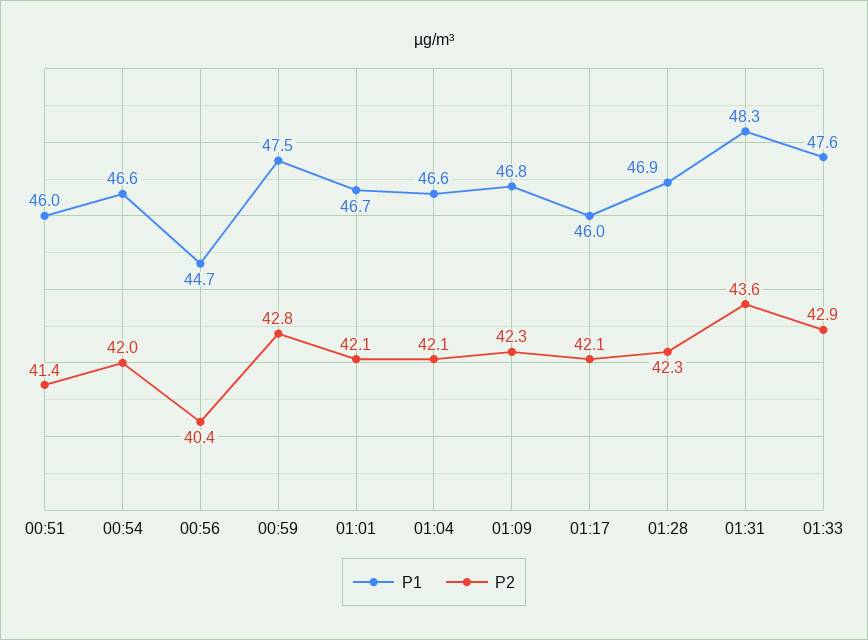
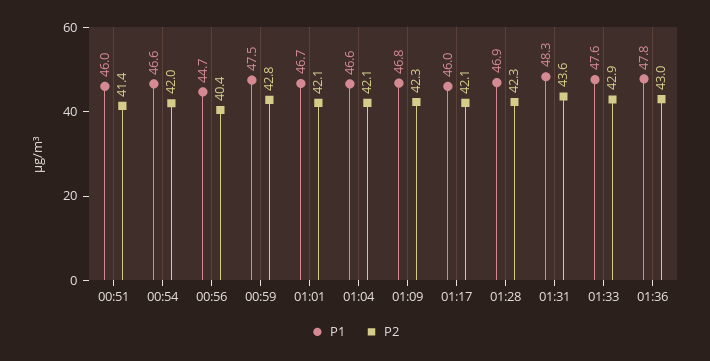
P1, 01:36: none -> 47.8
P2, 01:36: none -> 43

